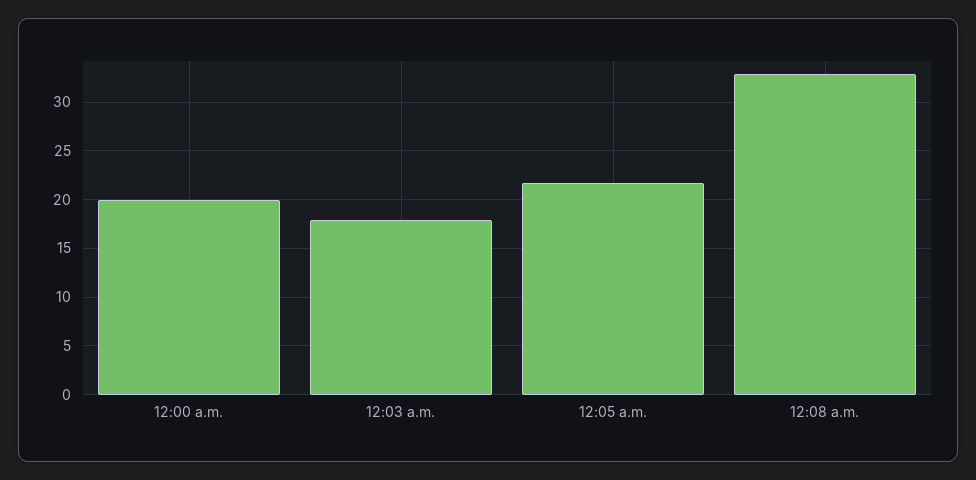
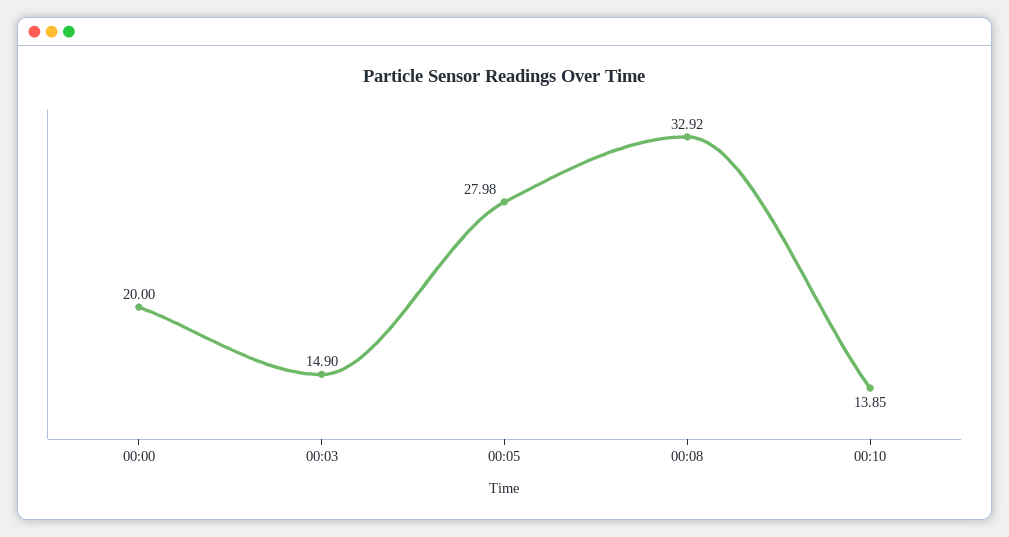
12:03 a.m.: 18 -> 14.9
12:05 a.m.: 22 -> 27.98
00:10: none -> 13.85

